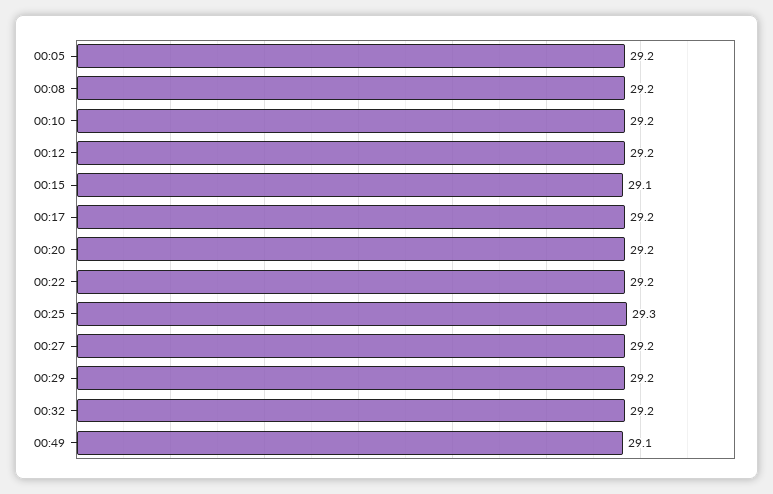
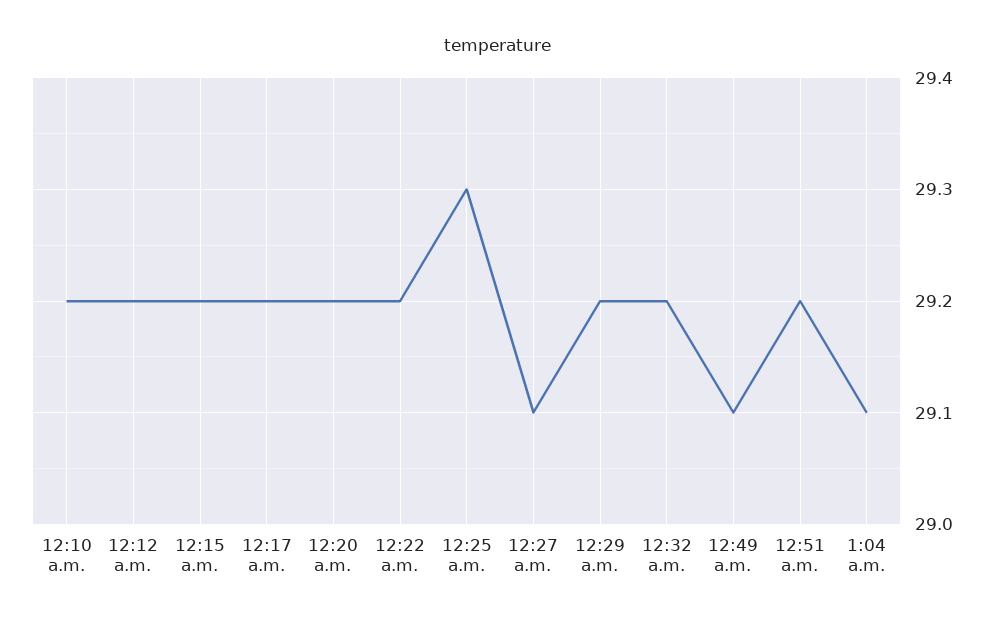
00:05: 29.2 -> none
00:08: 29.2 -> none
00:15: 29.1 -> 29.2
00:27: 29.2 -> 29.1
12:51 a.m.: none -> 29.2
1:04 a.m.: none -> 29.1

